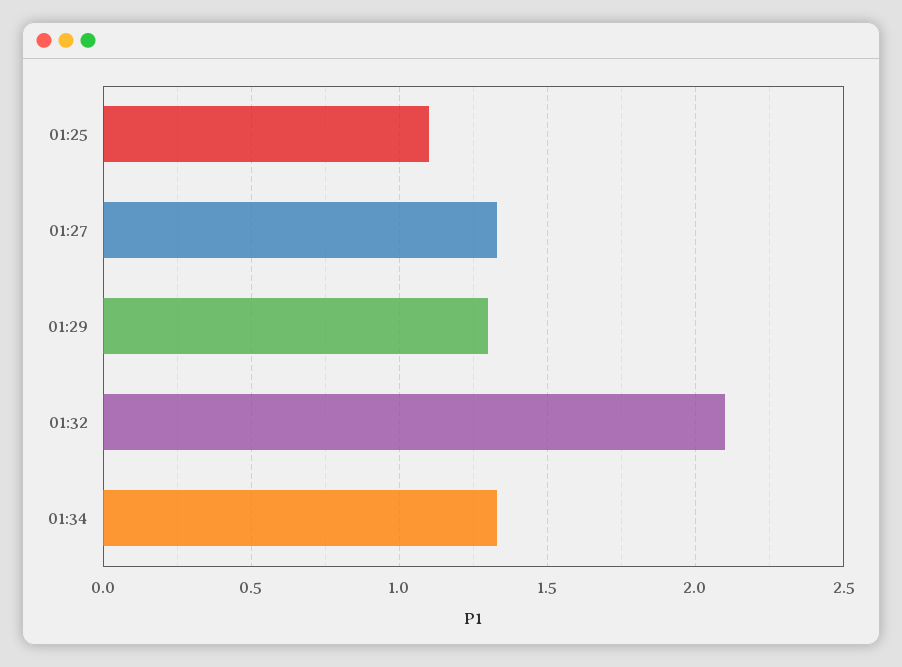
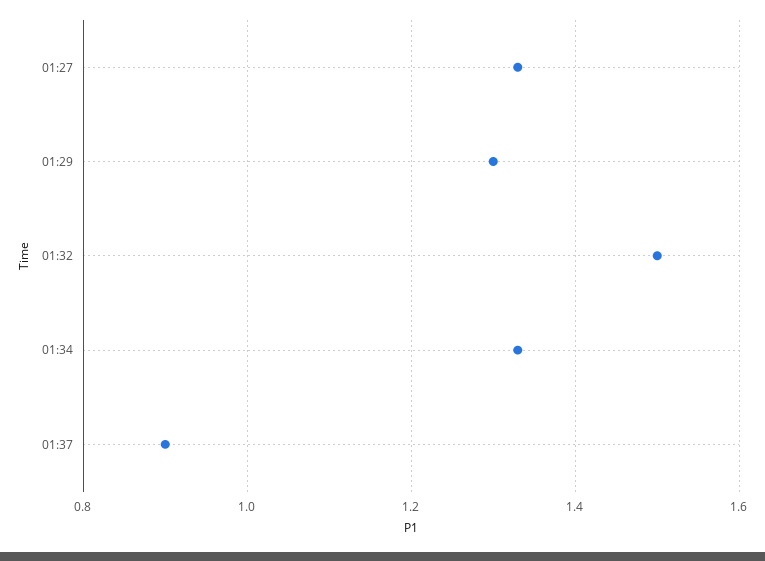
01:25: 1.1 -> none
01:32: 2.1 -> 1.5
01:37: none -> 0.9

